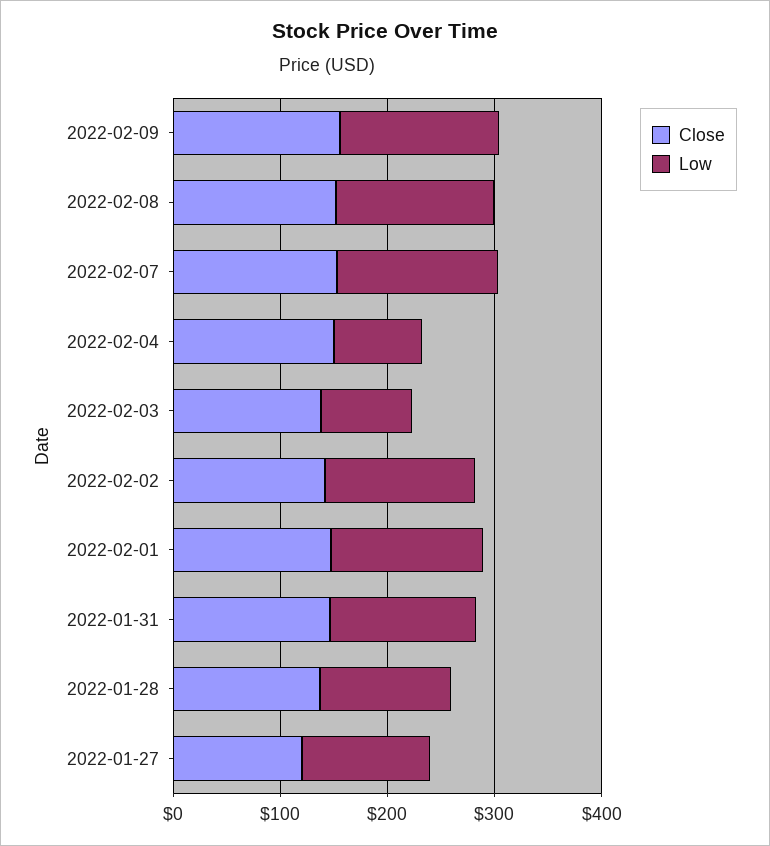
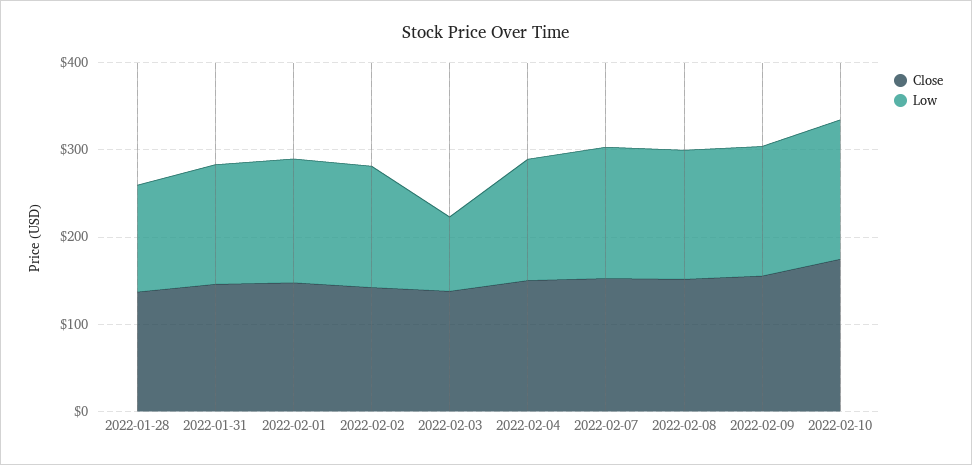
Low, 2022-02-04: 80 -> 140
Close, 2022-01-27: 120 -> none
Low, 2022-01-27: 120 -> none
Close, 2022-02-10: none -> 180
Low, 2022-02-10: none -> 160

